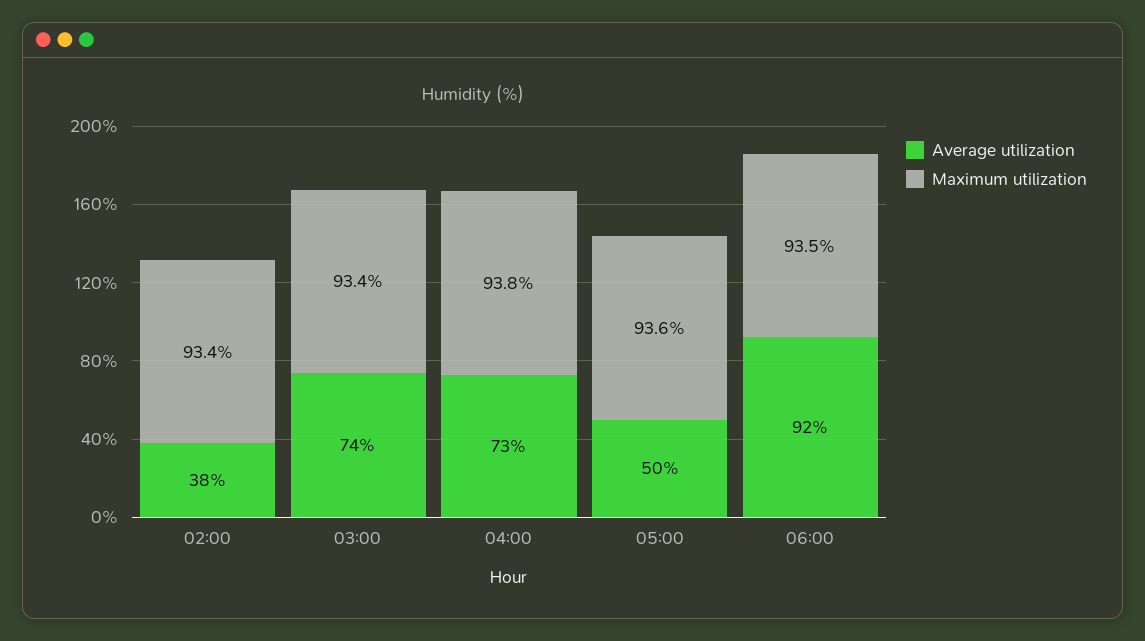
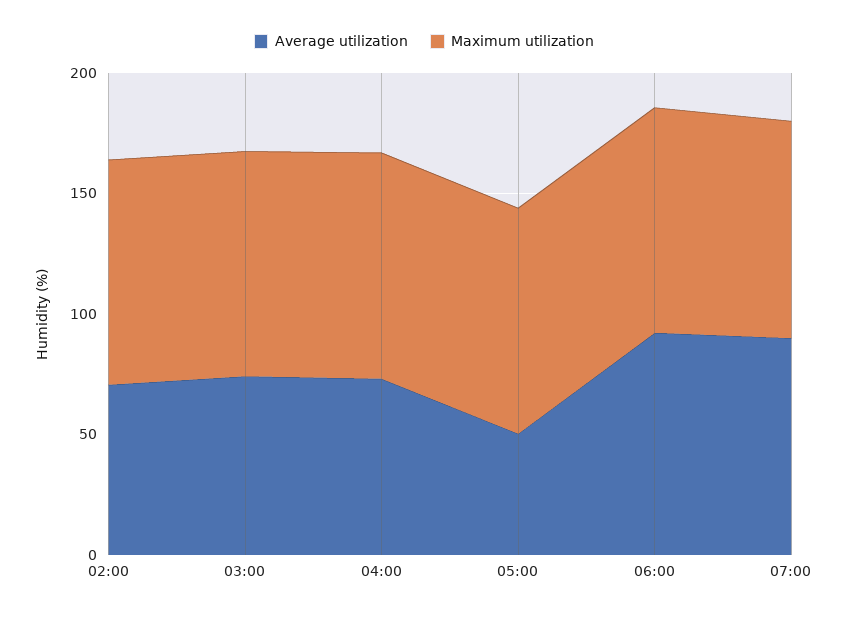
Average utilization, 02:00: 38 -> 70
Average utilization, 07:00: none -> 90
Maximum utilization, 07:00: none -> 90

